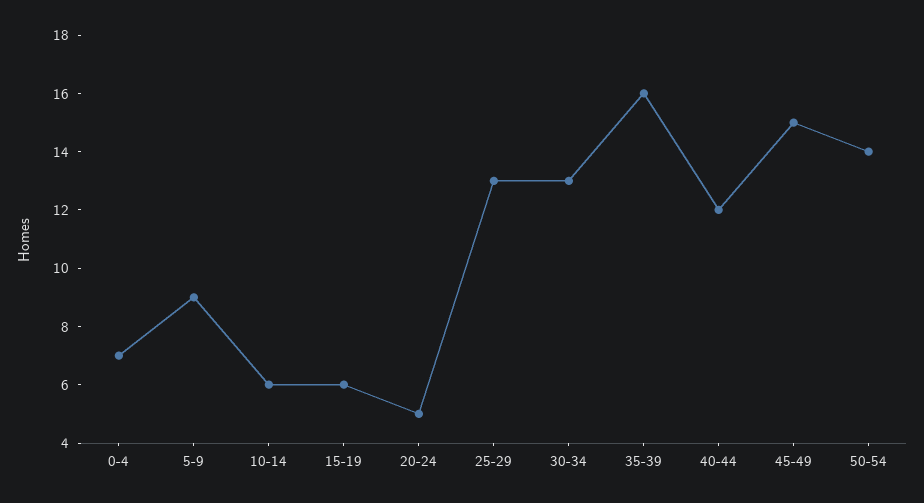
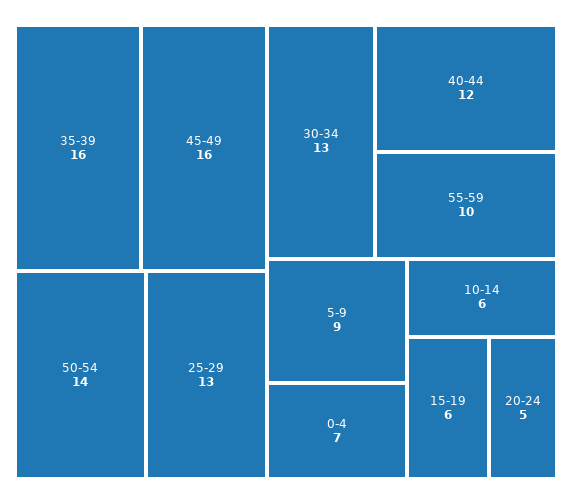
45-49: 15 -> 16
55-59: none -> 10

